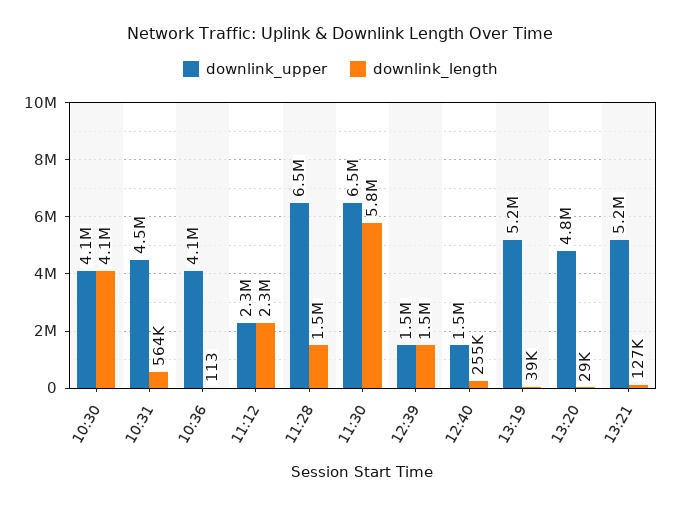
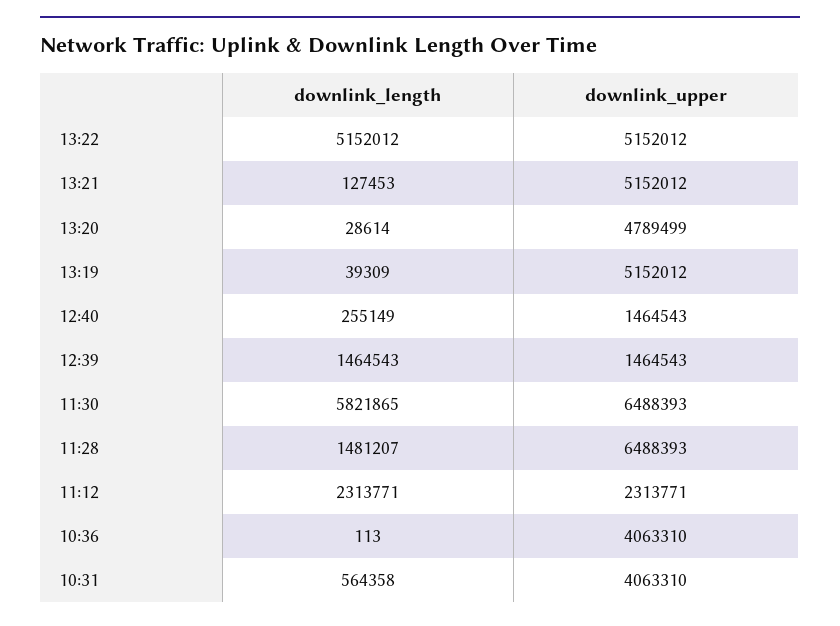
downlink_upper, 10:30: 4100000 -> none
downlink_length, 10:30: 4100000 -> none
downlink_upper, 10:31: 4500000 -> 4063310
downlink_length, 13:22: none -> 5152012
downlink_upper, 13:22: none -> 5152012

